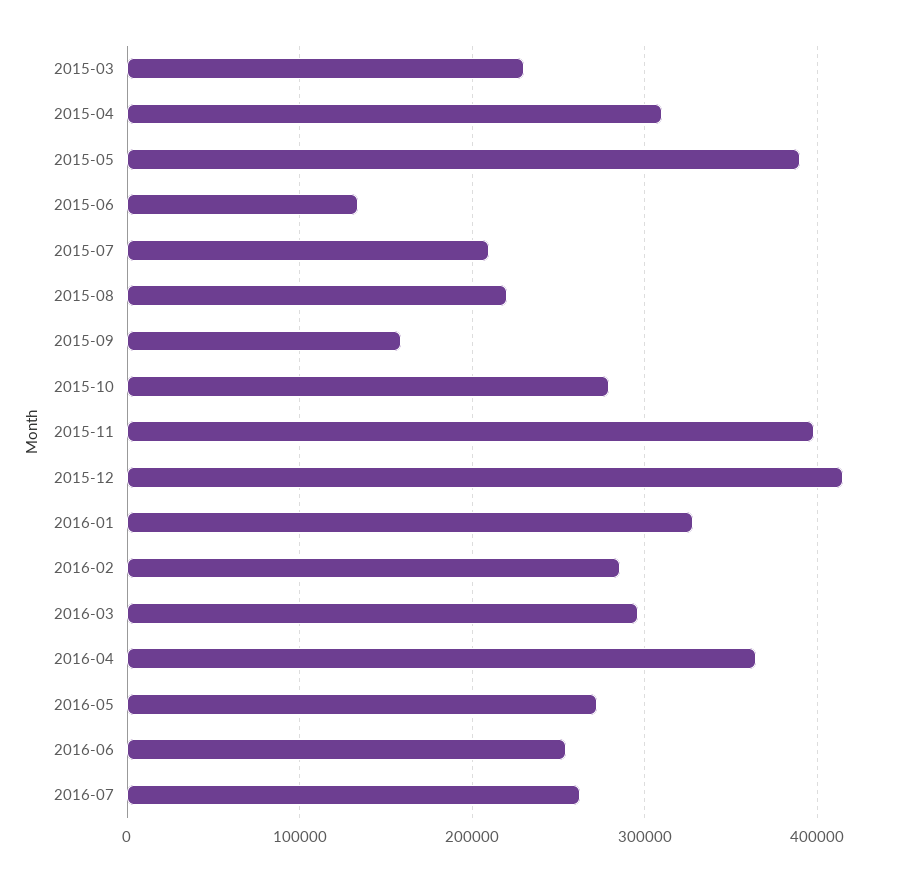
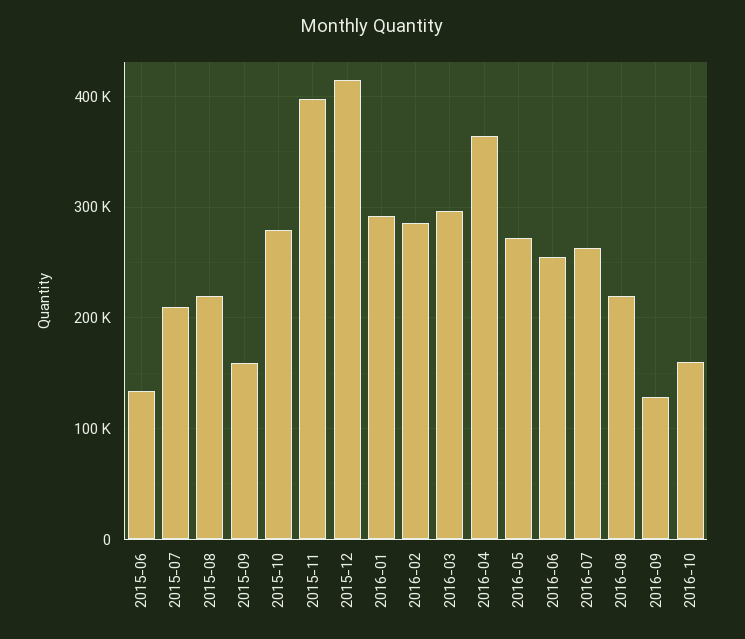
2015-03: 230000 -> none
2015-04: 310000 -> none
2015-05: 390000 -> none
2016-01: 330000 -> 290000
2016-08: none -> 220000
2016-09: none -> 130000
2016-10: none -> 160000

